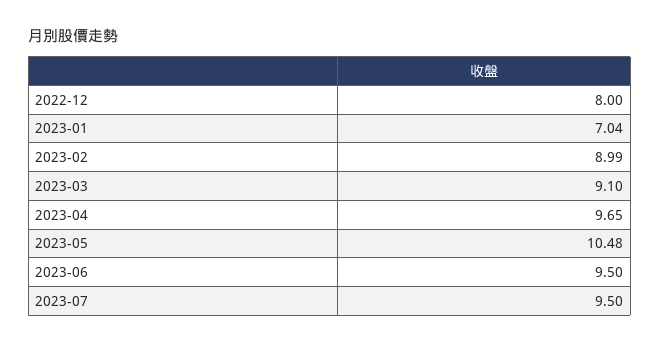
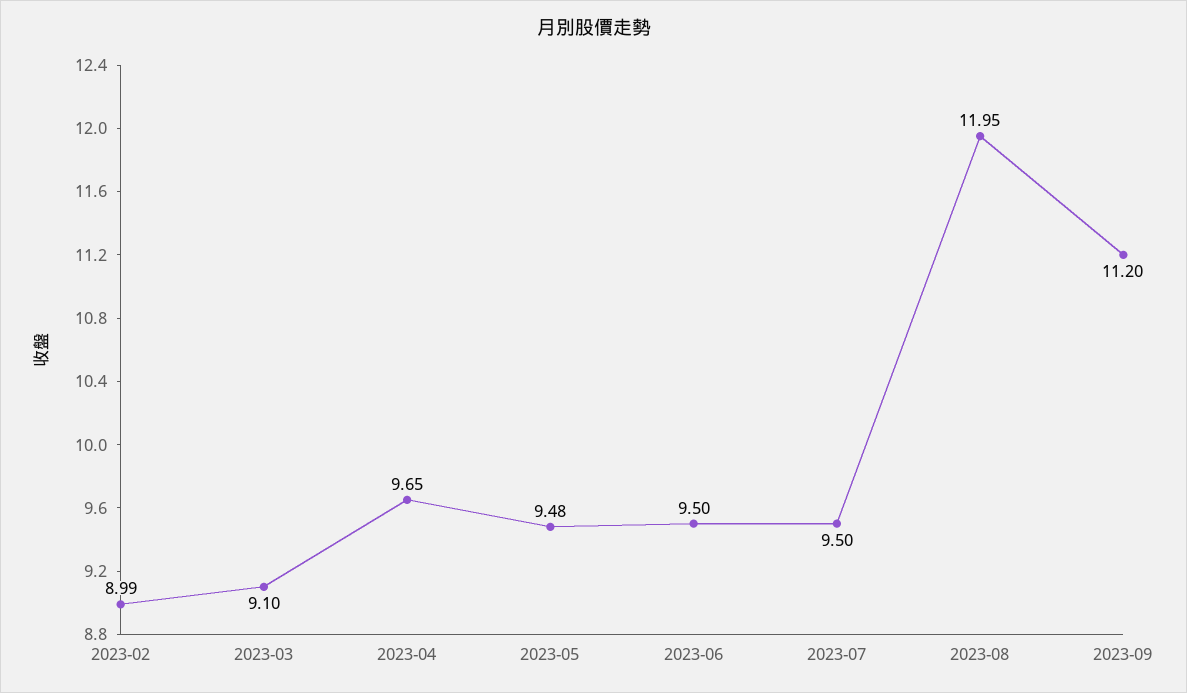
2022-12: 8 -> none
2023-01: 7.04 -> none
2023-05: 10.48 -> 9.48
2023-08: none -> 11.95
2023-09: none -> 11.2

